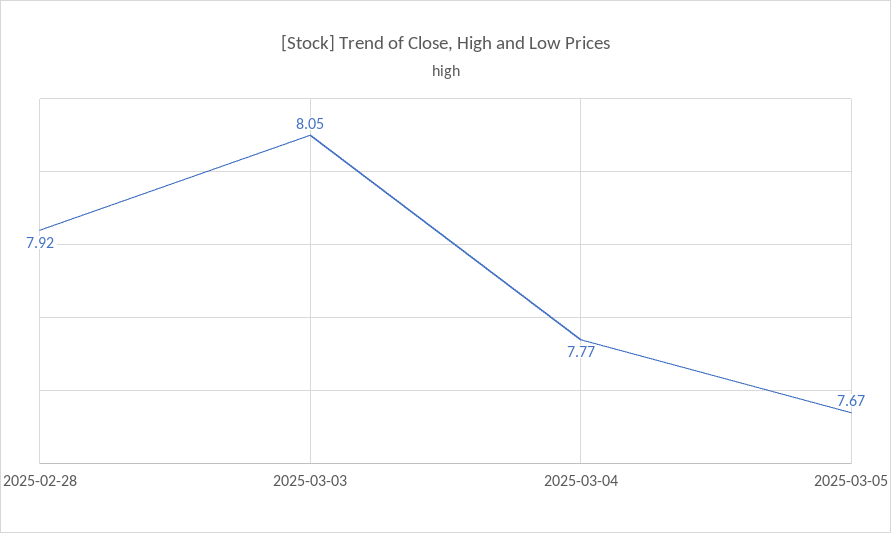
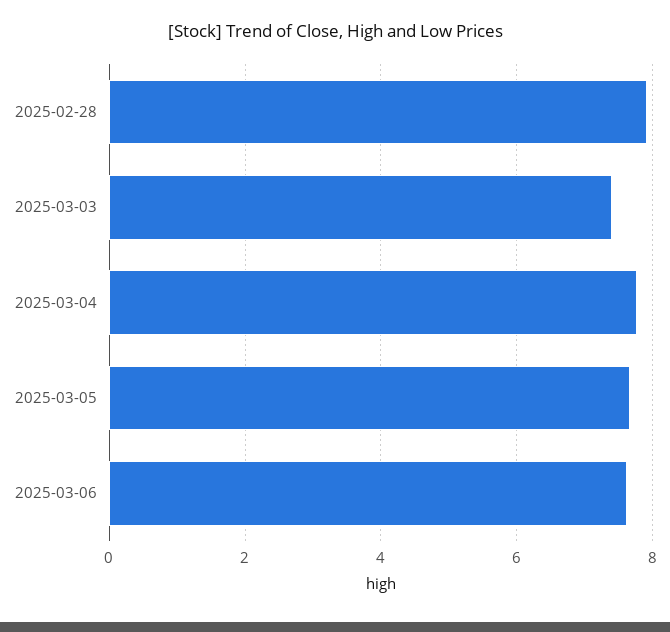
2025-03-03: 8.05 -> 7.4
2025-03-06: none -> 7.6

